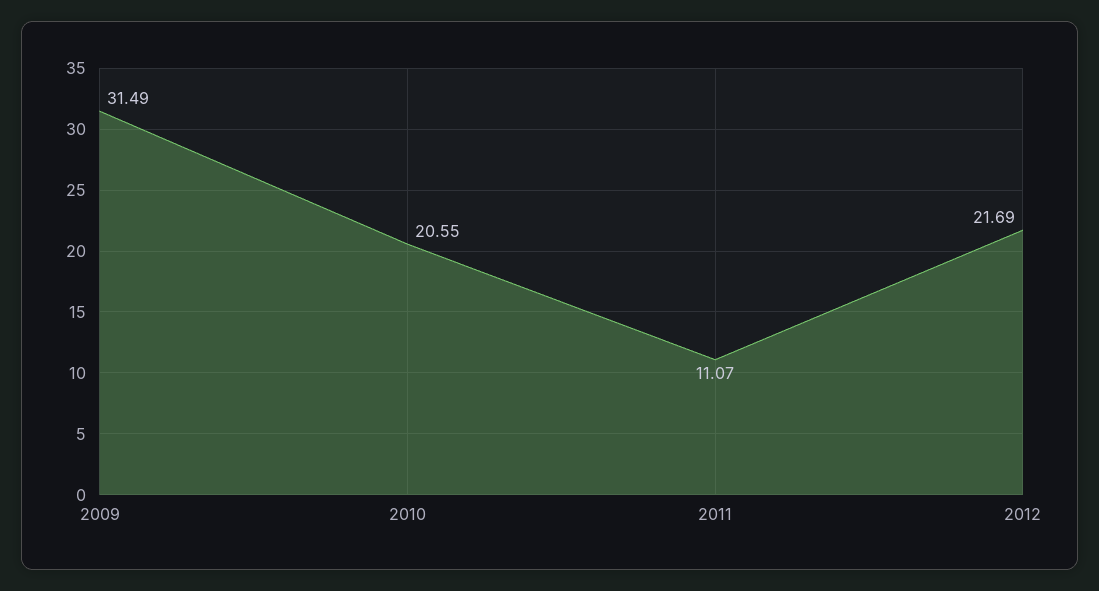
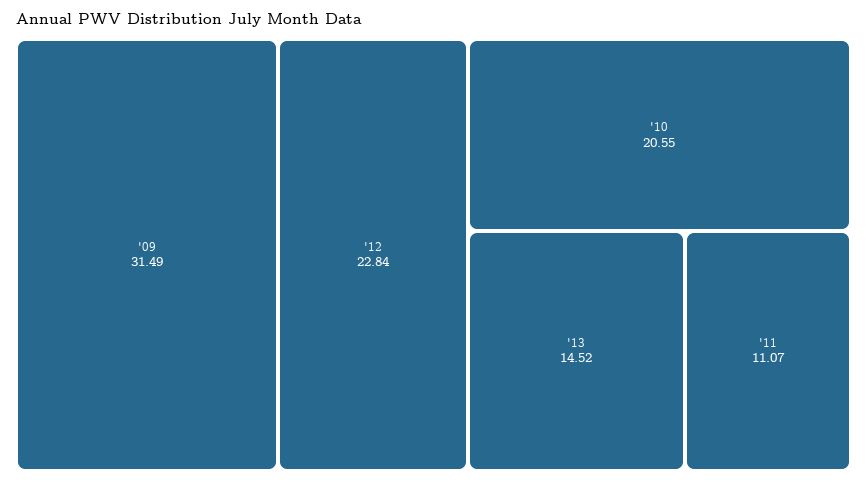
2012: 21.69 -> 22.84
'13: none -> 14.52

